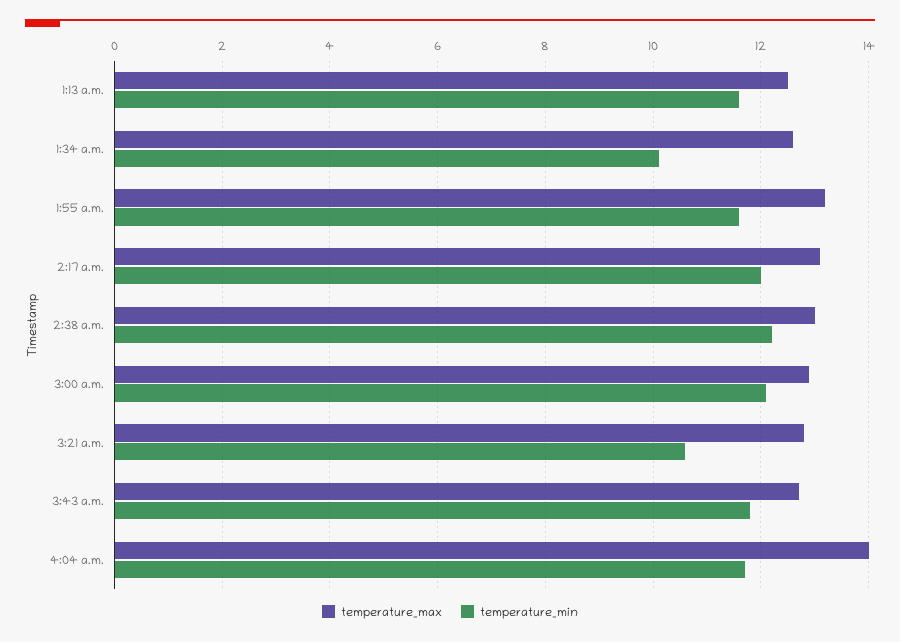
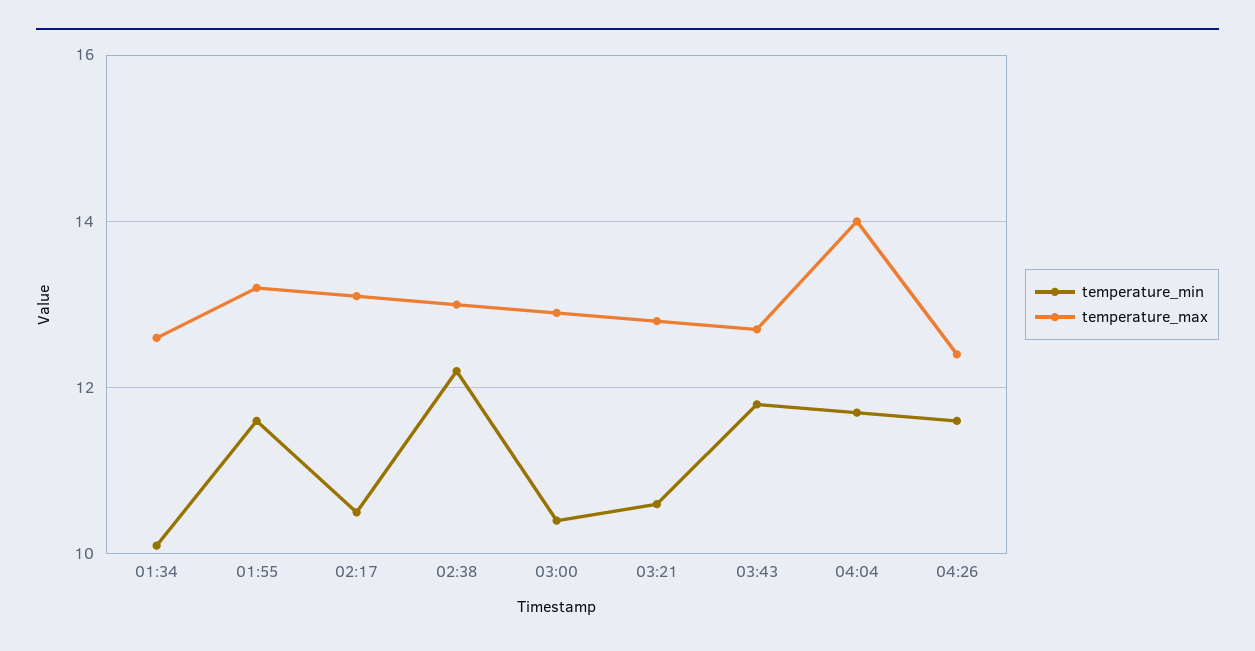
temperature_max, 1:13 a.m.: 12.5 -> none
temperature_min, 1:13 a.m.: 11.5 -> none
temperature_min, 2:17 a.m.: 12 -> 10.5
temperature_min, 3:00 a.m.: 12 -> 10.5
temperature_min, 04:26: none -> 11.5
temperature_max, 04:26: none -> 12.5

